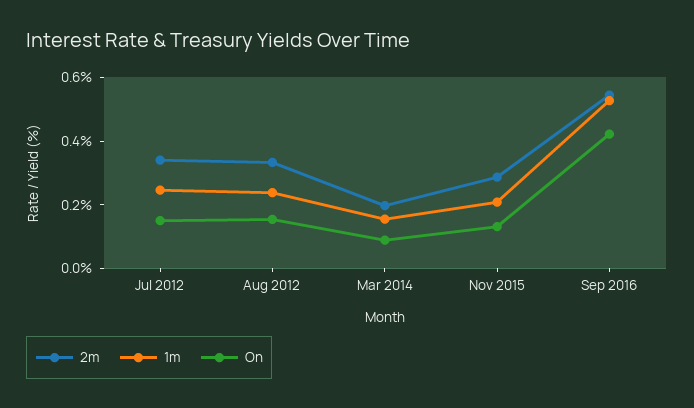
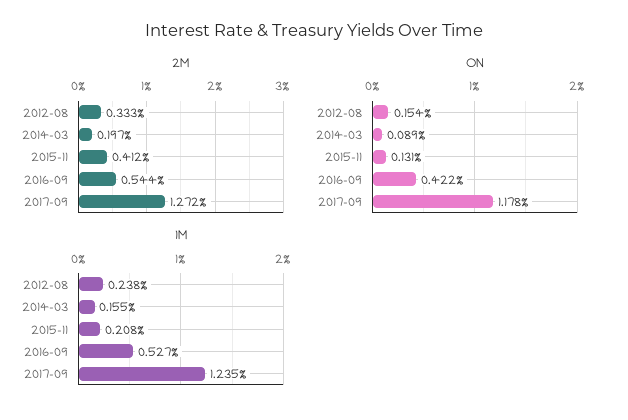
2m, Jul 2012: 0.35 -> none
1m, Jul 2012: 0.25 -> none
On, Jul 2012: 0.15 -> none
2m, Nov 2015: 0.3 -> 0.412
2m, 2017-09: none -> 1.272
On, 2017-09: none -> 1.178
1m, 2017-09: none -> 1.235

